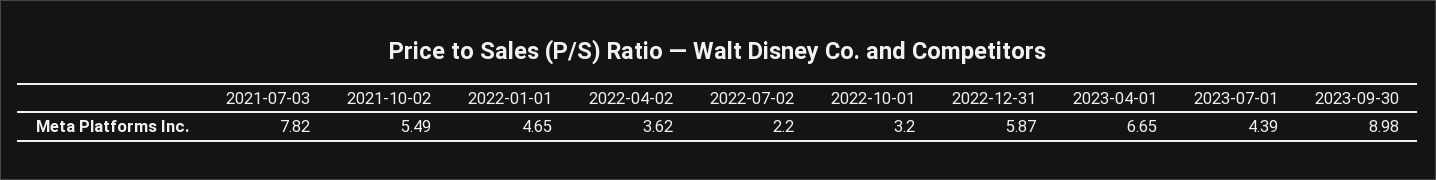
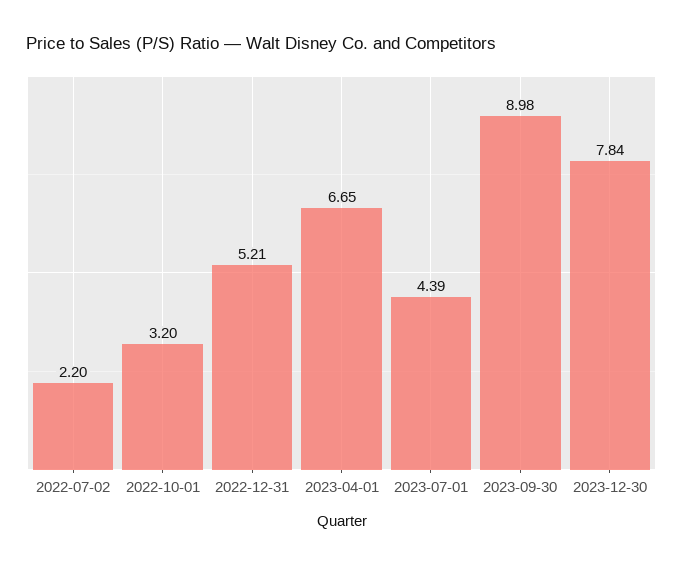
2021-07-03: 7.82 -> none
2021-10-02: 5.49 -> none
2022-01-01: 4.65 -> none
2022-04-02: 3.62 -> none
2022-12-31: 5.87 -> 5.21
2023-12-30: none -> 7.84

